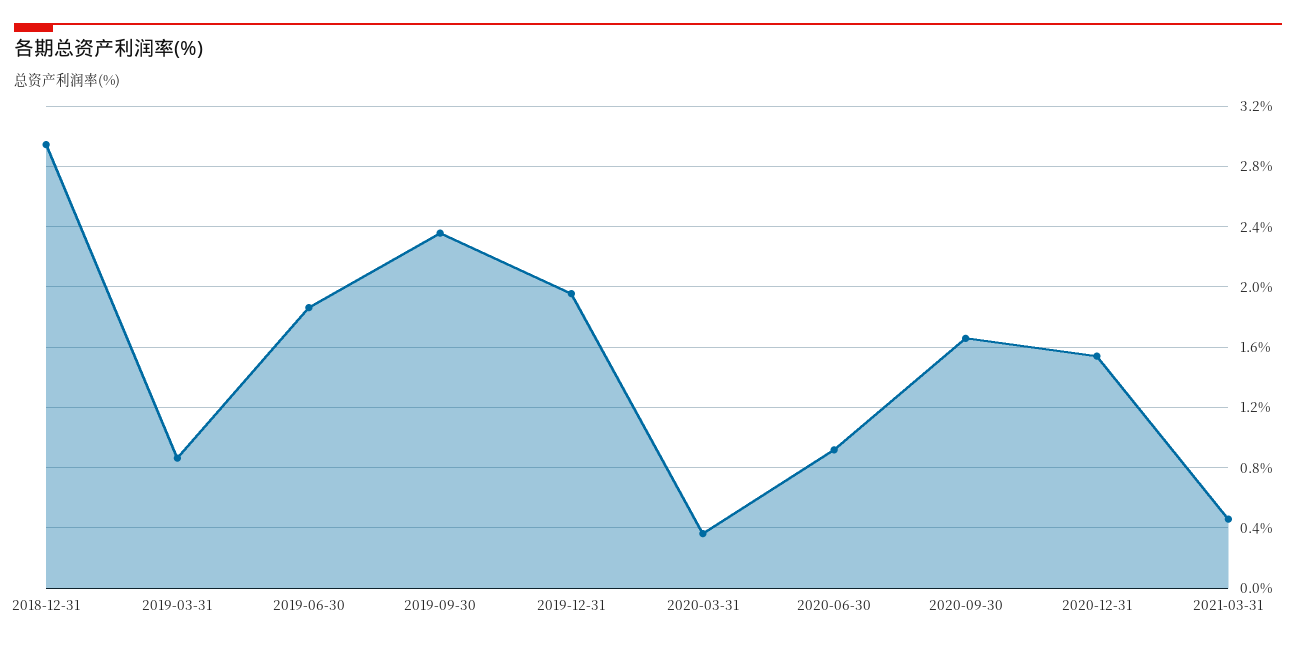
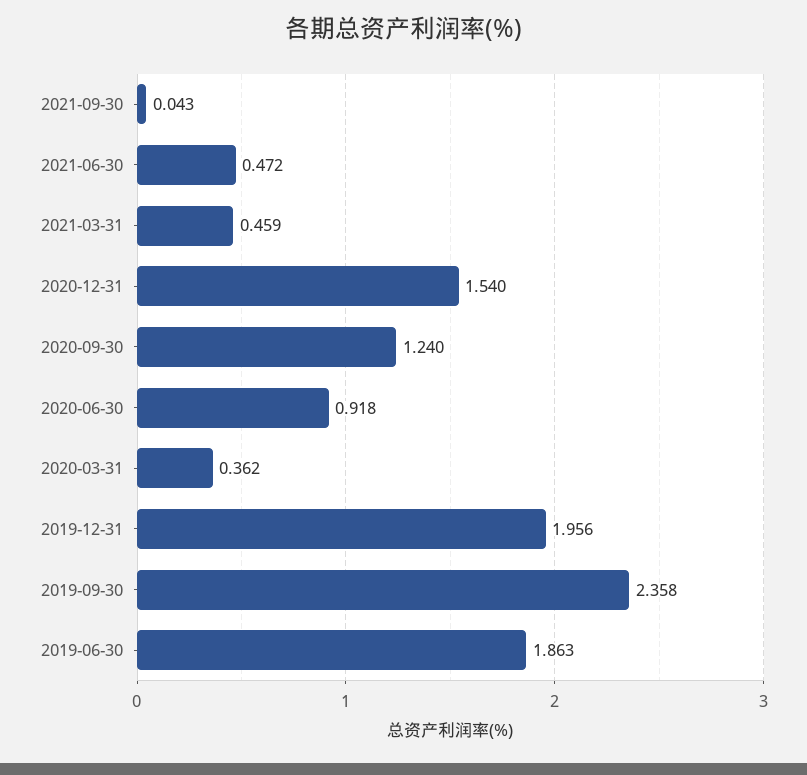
2018-12-31: 2.95 -> none
2019-03-31: 0.85 -> none
2020-09-30: 1.65 -> 1.24
2021-09-30: none -> 0.043
2021-06-30: none -> 0.472

